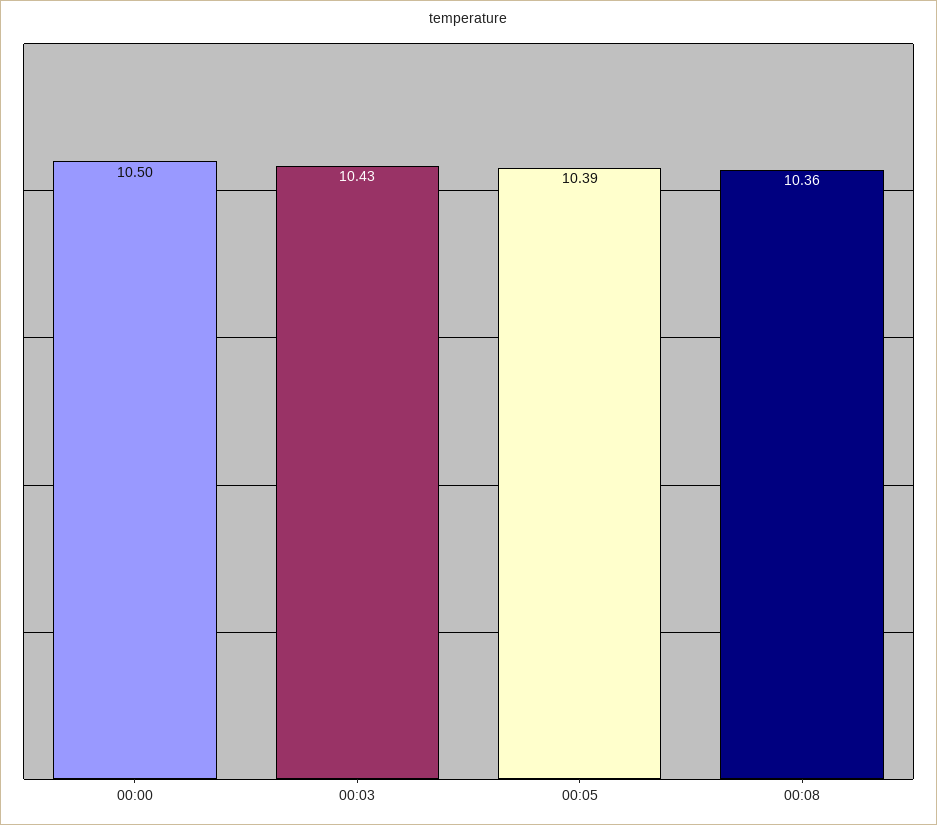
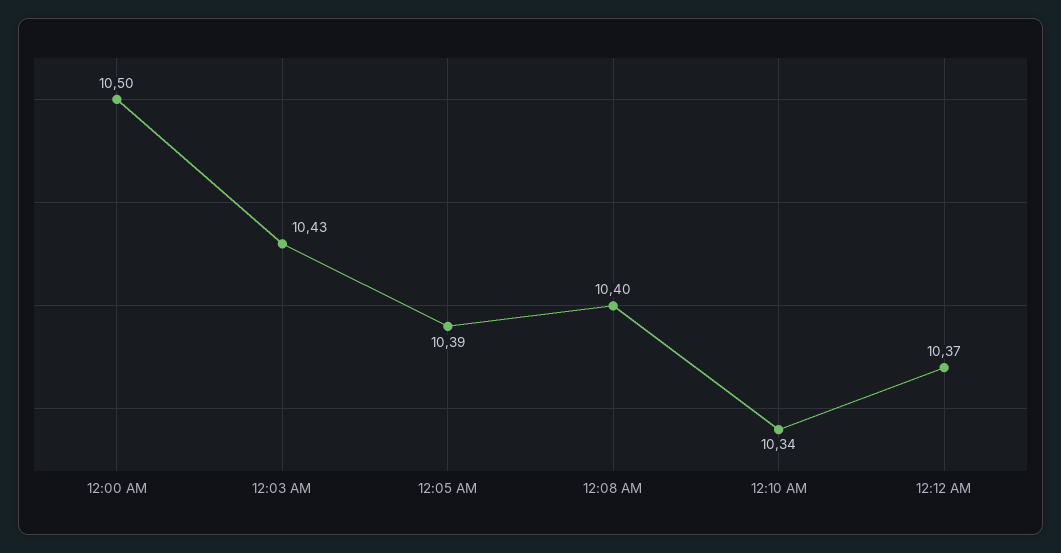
00:08: 10.36 -> 10.4
12:10 AM: none -> 10.34
12:12 AM: none -> 10.37

